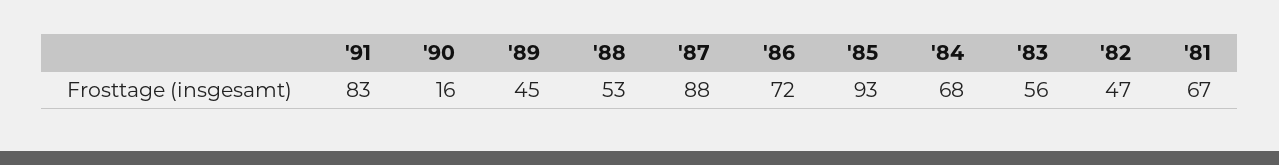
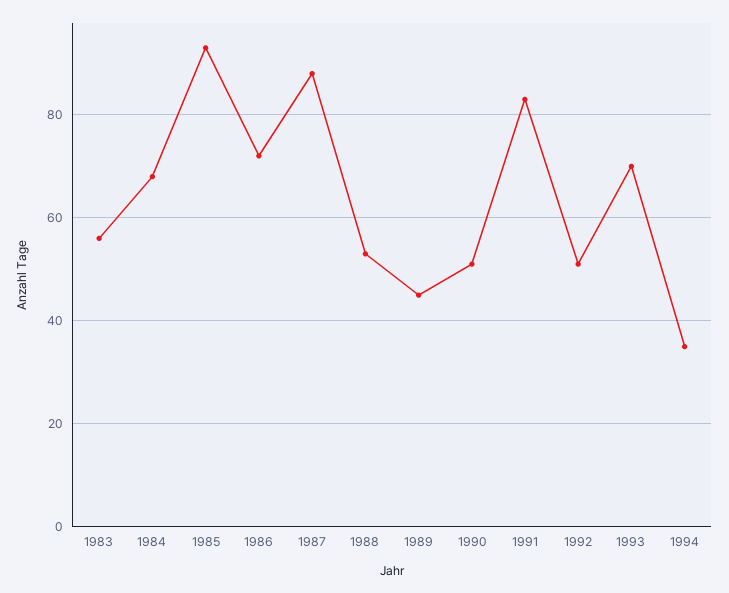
'90: 16 -> 50
'82: 47 -> none
'81: 67 -> none
1992: none -> 50
1993: none -> 70
1994: none -> 35

